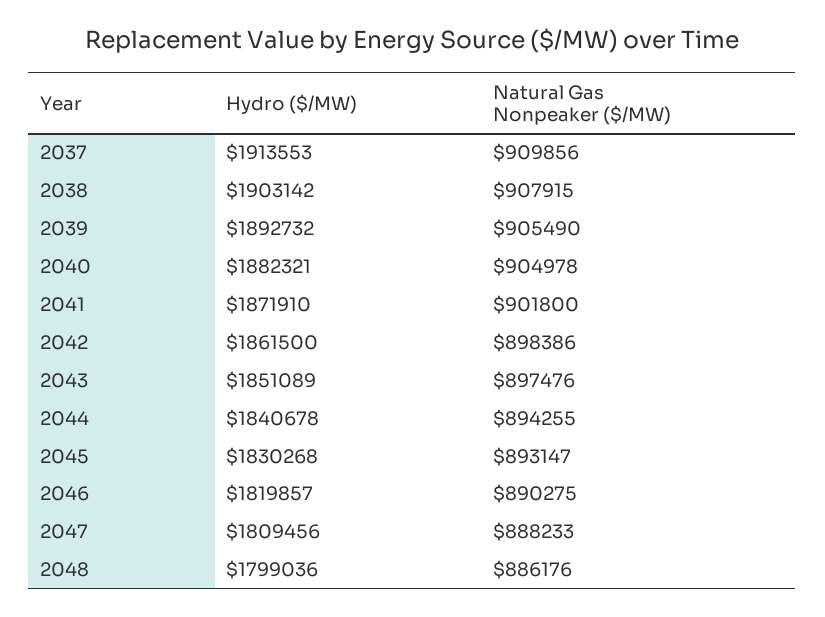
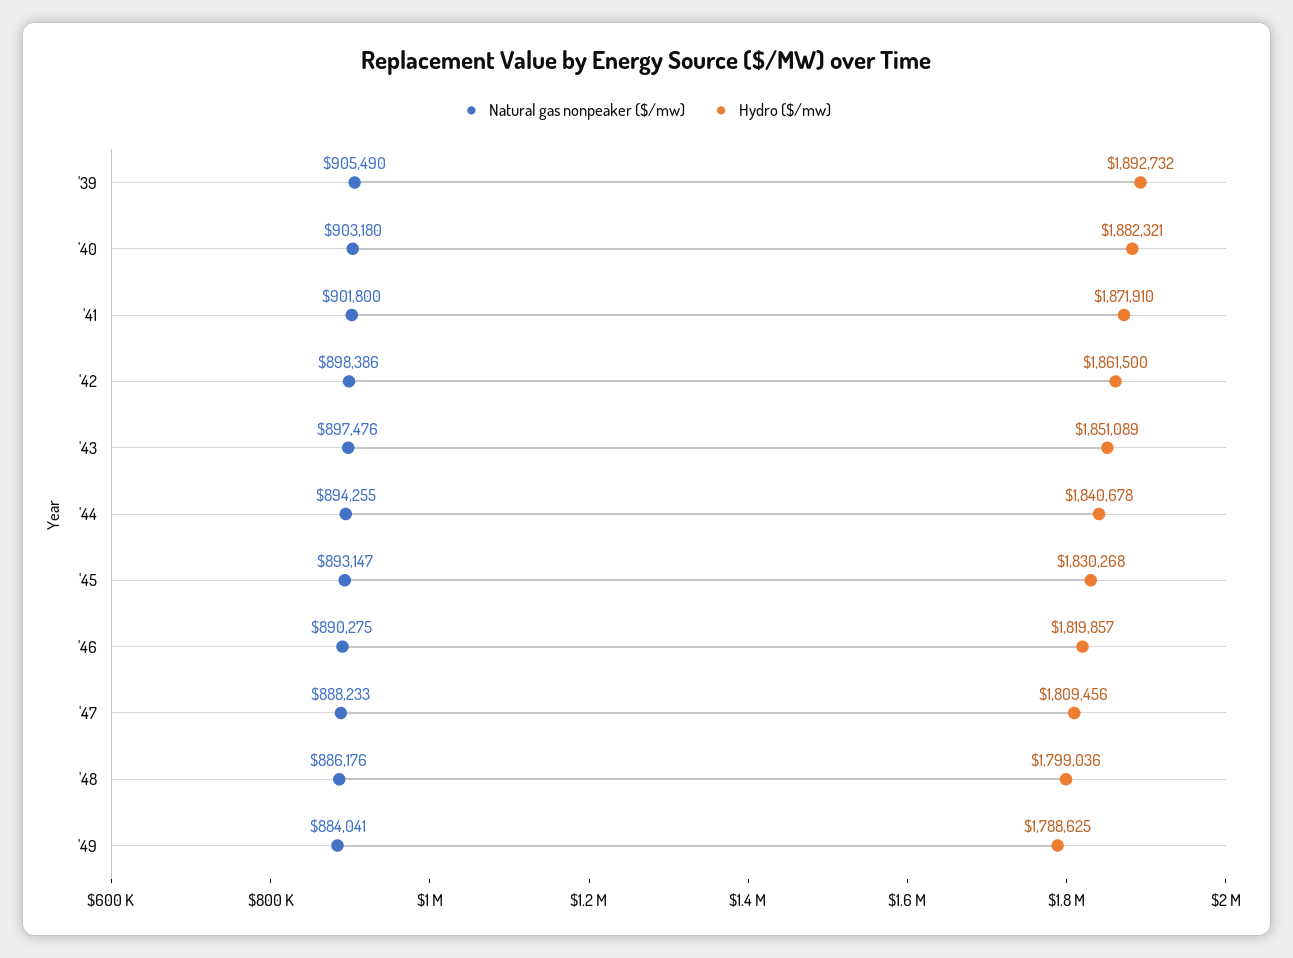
Hydro ($/MW), 2037: 1913553 -> none
Natural Gas Nonpeaker ($/MW), 2037: 909856 -> none
Hydro ($/MW), 2038: 1903142 -> none
Natural Gas Nonpeaker ($/MW), 2038: 907915 -> none
Natural Gas Nonpeaker ($/MW), 2040: 904978 -> 903180
Natural Gas Nonpeaker ($/MW), '49: none -> 884041
Hydro ($/MW), '49: none -> 1788625

